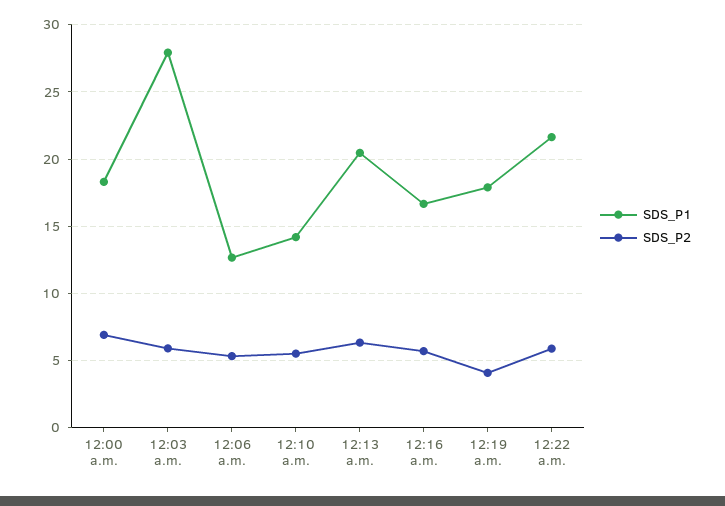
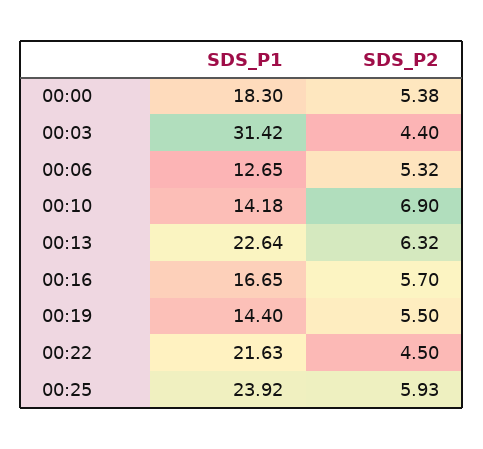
SDS_P2, 12:00 a.m.: 7 -> 5.38
SDS_P1, 12:03 a.m.: 28 -> 31.42
SDS_P2, 12:03 a.m.: 6 -> 4.4
SDS_P2, 12:10 a.m.: 5.5 -> 6.9
SDS_P1, 12:13 a.m.: 20.5 -> 22.64
SDS_P1, 12:19 a.m.: 18 -> 14.4
SDS_P2, 12:19 a.m.: 4 -> 5.5
SDS_P2, 12:22 a.m.: 6 -> 4.5
SDS_P1, 00:25: none -> 23.92
SDS_P2, 00:25: none -> 5.93

